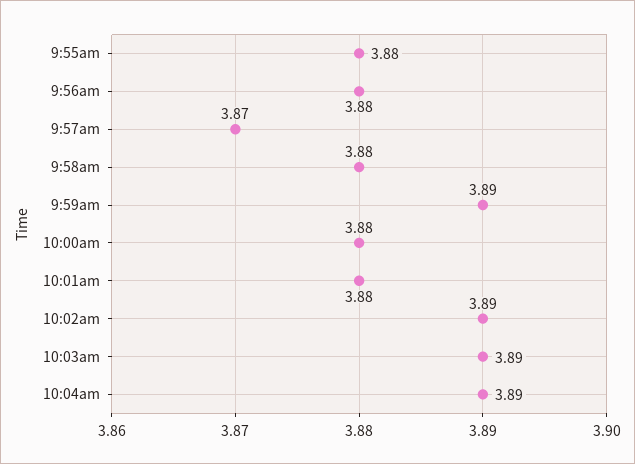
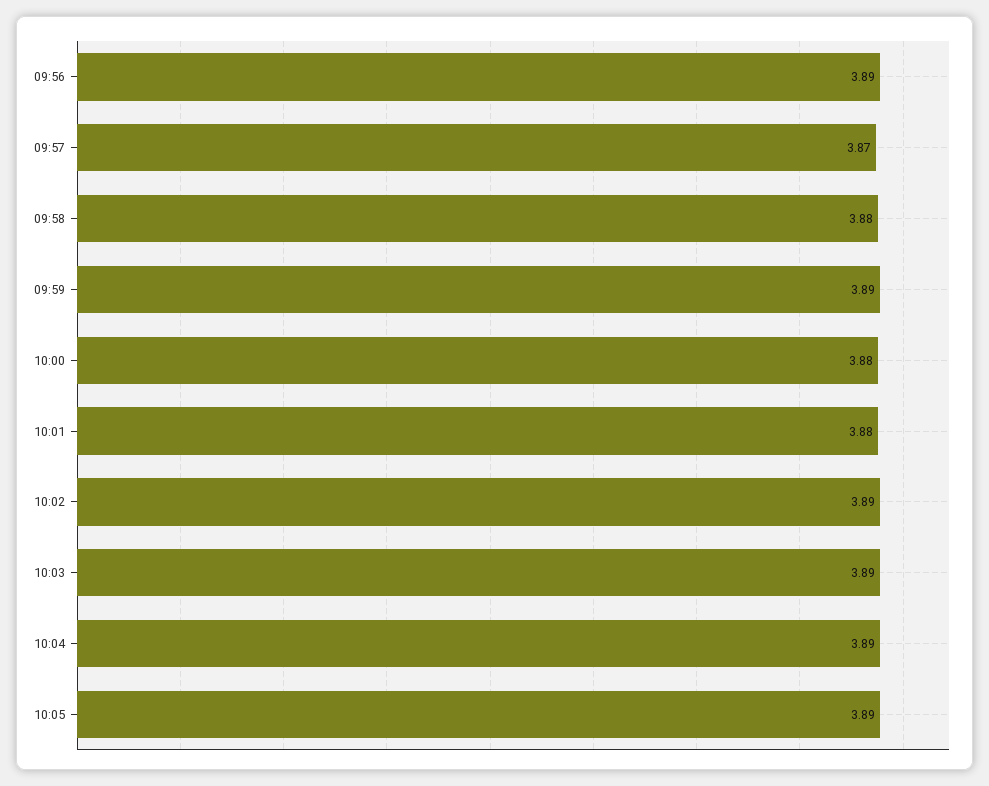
9:55am: 3.88 -> none
9:56am: 3.88 -> 3.89
10:05: none -> 3.89

